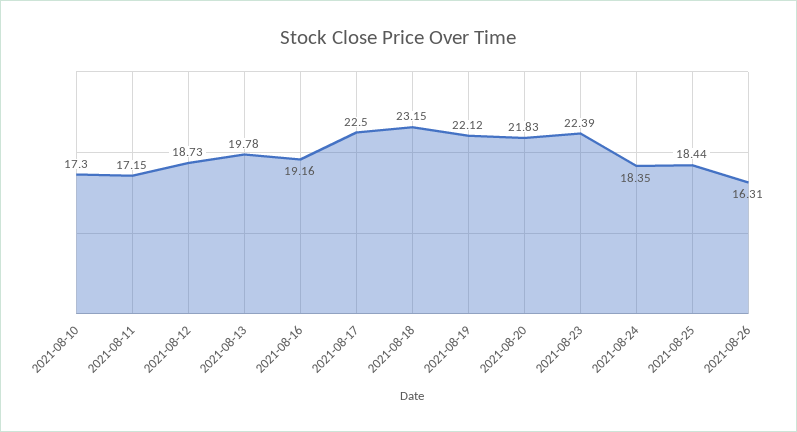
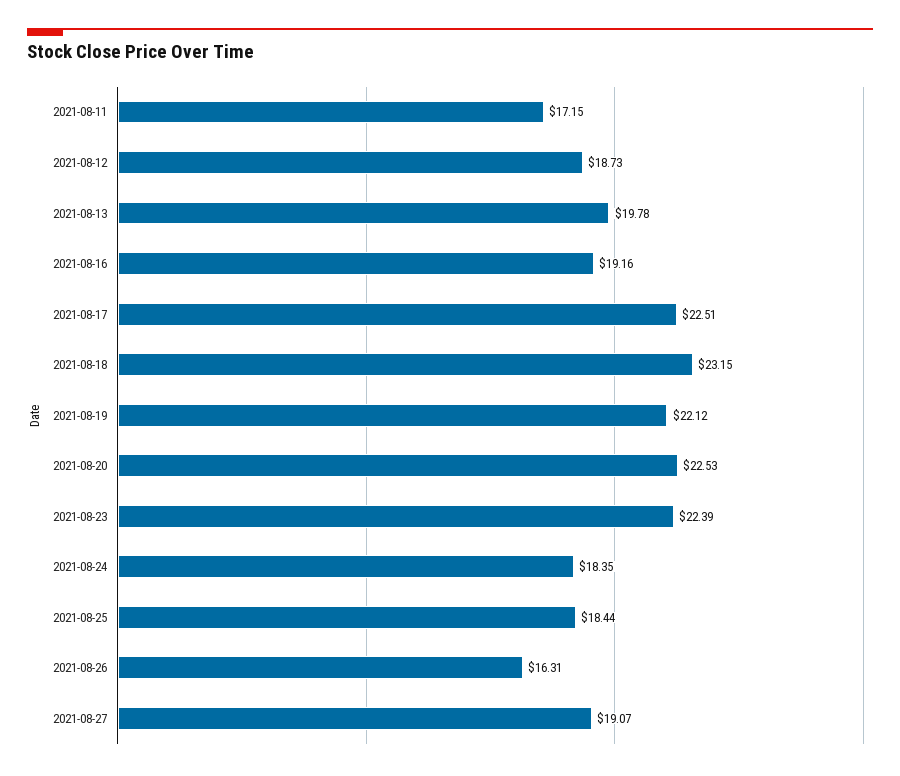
2021-08-10: 17.3 -> none
2021-08-17: 22.5 -> 22.51
2021-08-20: 21.83 -> 22.53
2021-08-27: none -> 19.07

